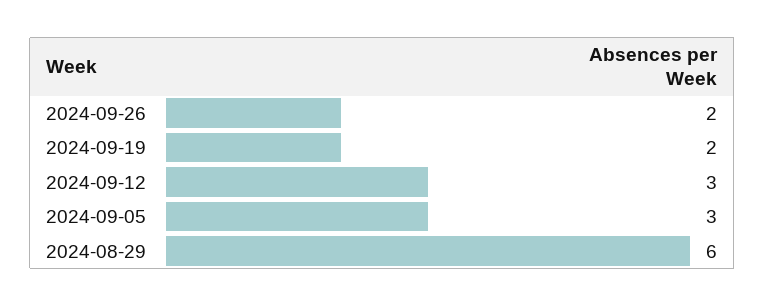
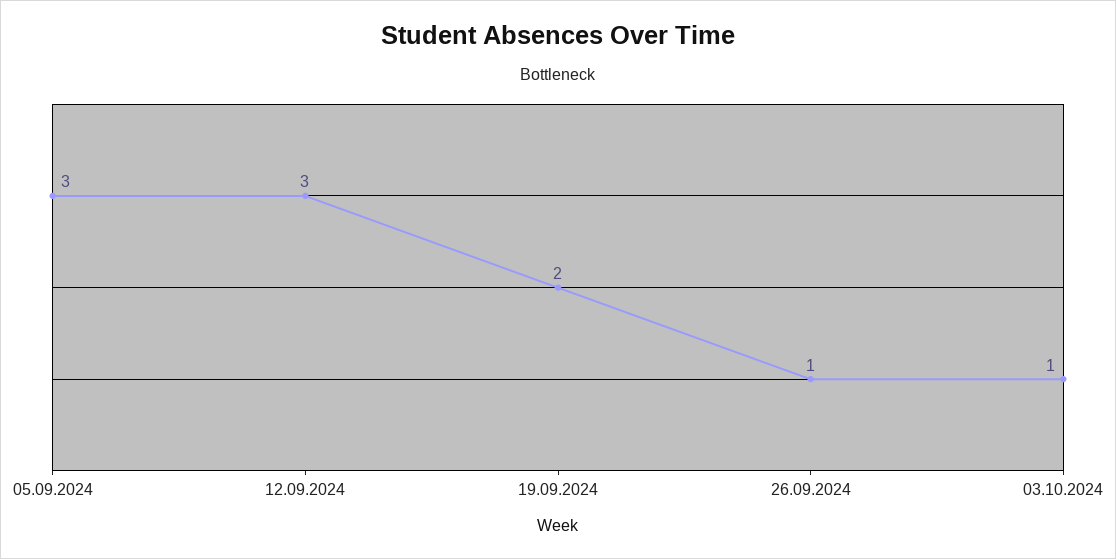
2024-09-26: 2 -> 1
2024-08-29: 6 -> none
03.10.2024: none -> 1

